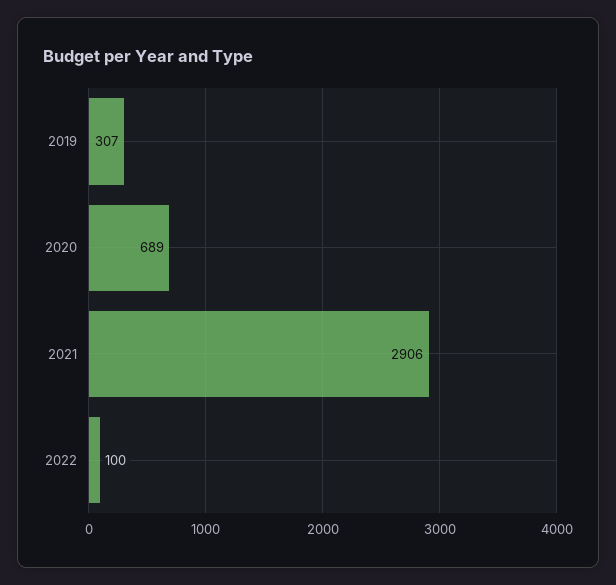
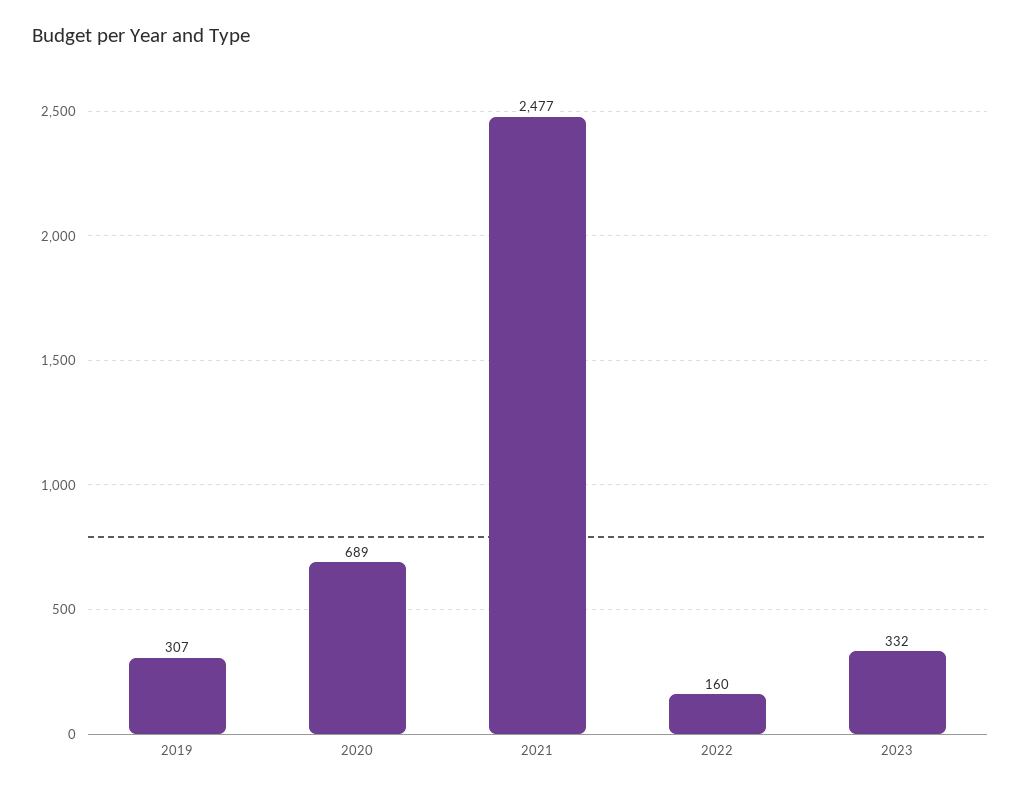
2021: 2906 -> 2477
2022: 100 -> 160
2023: none -> 332

